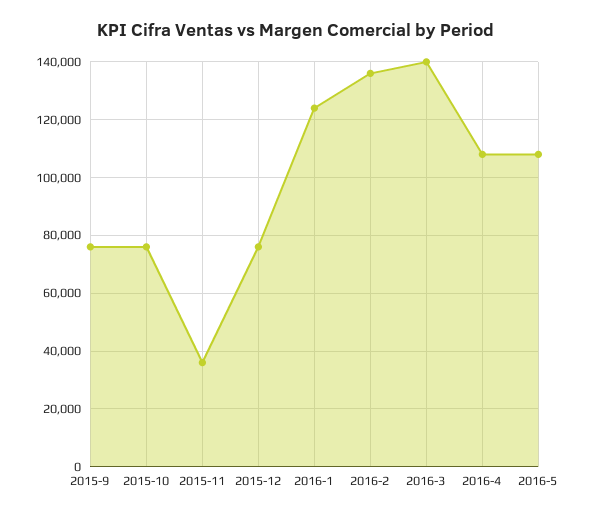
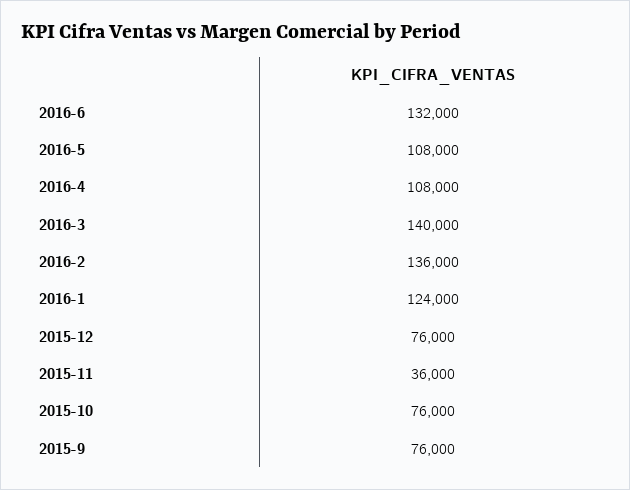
2016-6: none -> 132000

